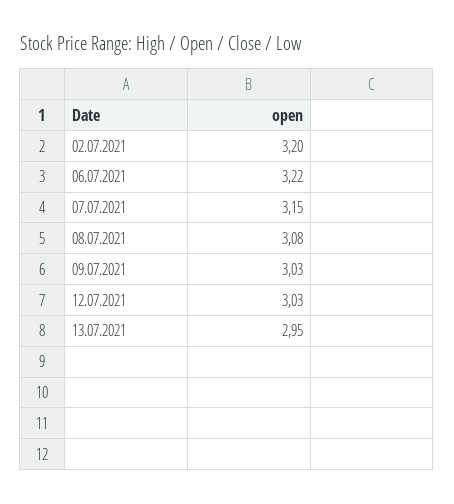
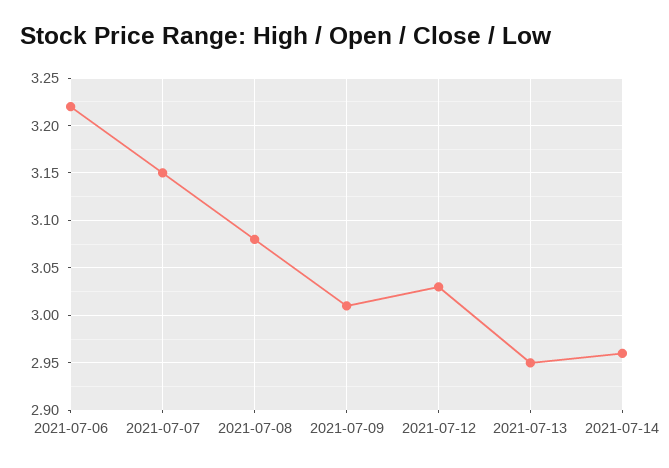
02.07.2021: 3.2 -> none
09.07.2021: 3.03 -> 3.01
2021-07-14: none -> 2.96

